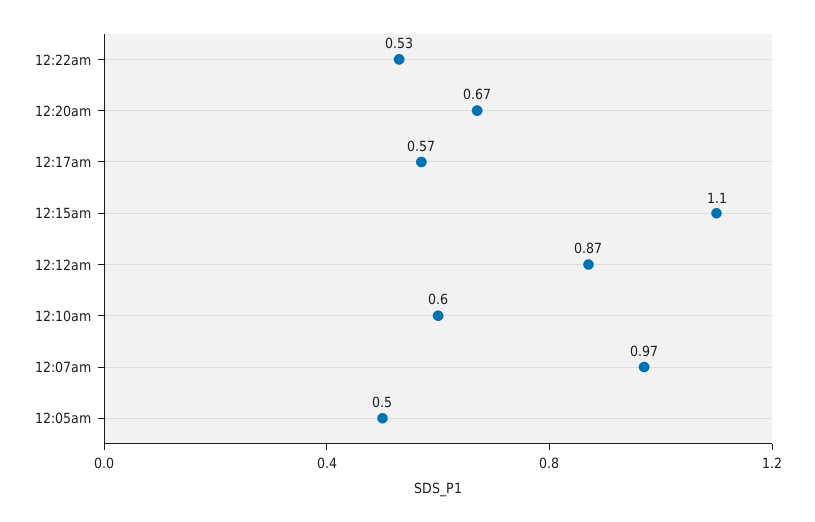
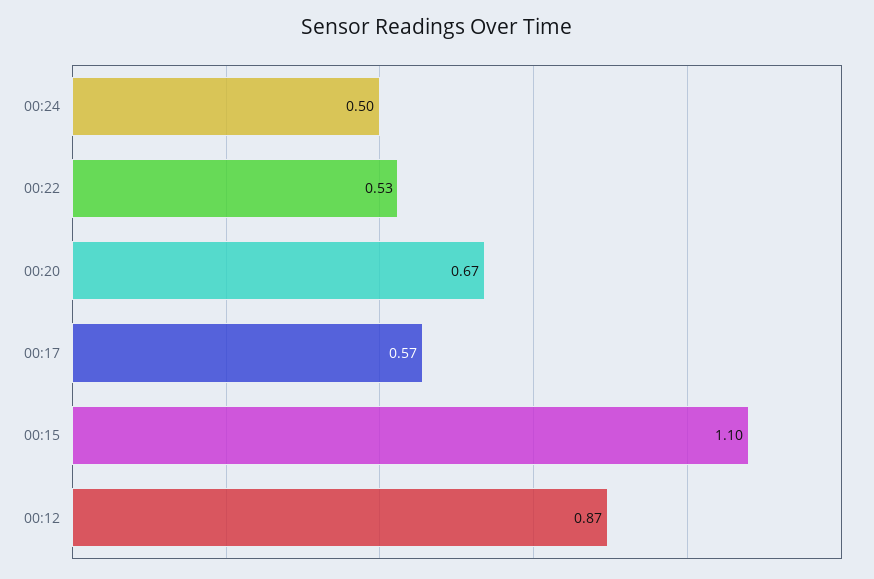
12:10am: 0.6 -> none
12:07am: 0.97 -> none
12:05am: 0.5 -> none
00:24: none -> 0.5

